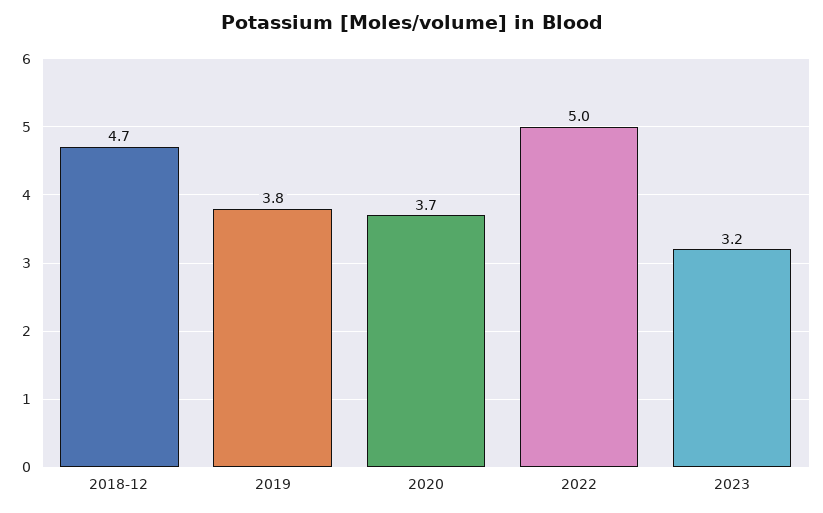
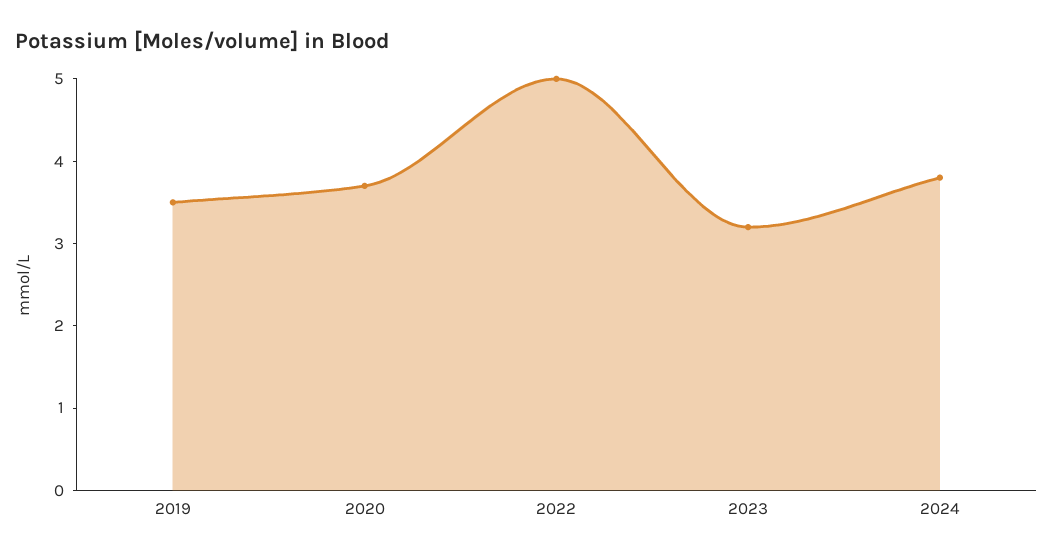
2018-12: 4.7 -> none
2019: 3.8 -> 3.5
2024: none -> 3.8

